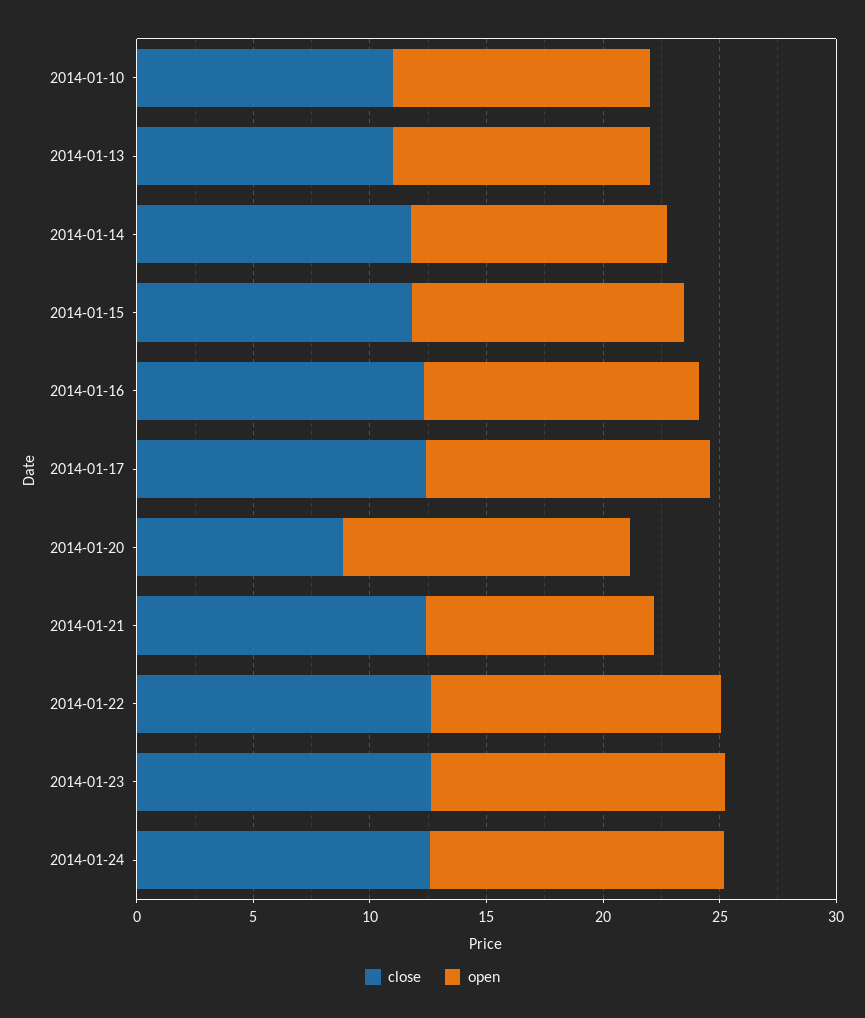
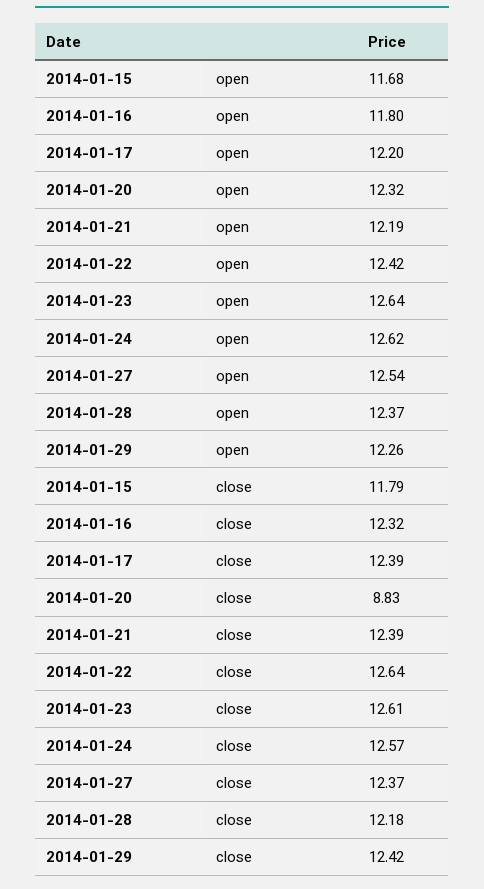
close, 2014-01-10: 11 -> none
open, 2014-01-10: 11 -> none
close, 2014-01-13: 11 -> none
open, 2014-01-13: 11 -> none
close, 2014-01-14: 12 -> none
open, 2014-01-14: 11 -> none
open, 2014-01-21: 10 -> 12.19
open, 2014-01-27: none -> 12.54
open, 2014-01-28: none -> 12.37
open, 2014-01-29: none -> 12.26
close, 2014-01-27: none -> 12.37
close, 2014-01-28: none -> 12.18
close, 2014-01-29: none -> 12.42

